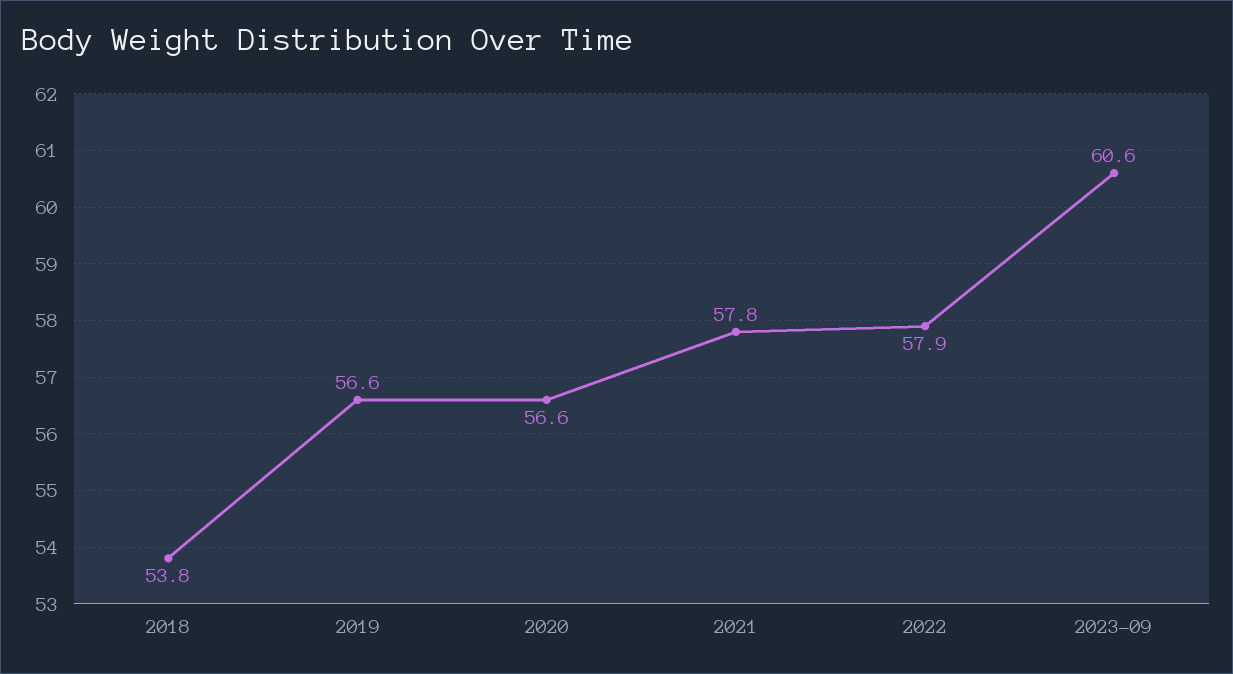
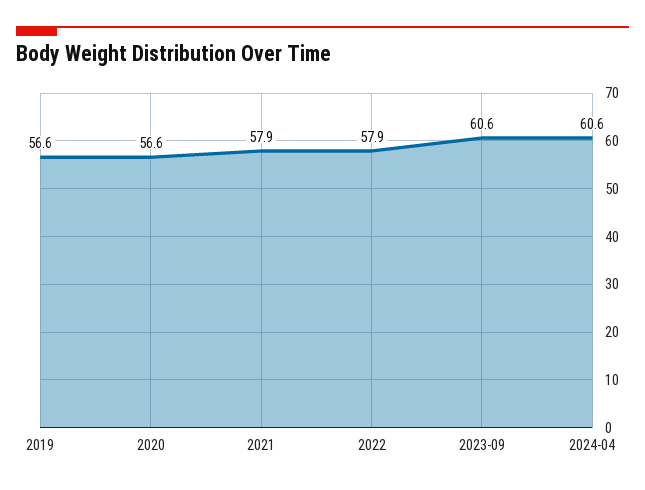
2018: 53.8 -> none
2021: 57.8 -> 57.9
2024-04: none -> 60.6

